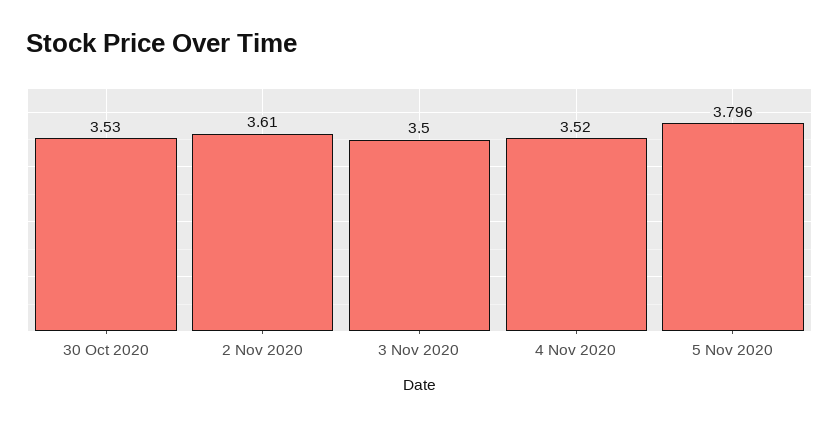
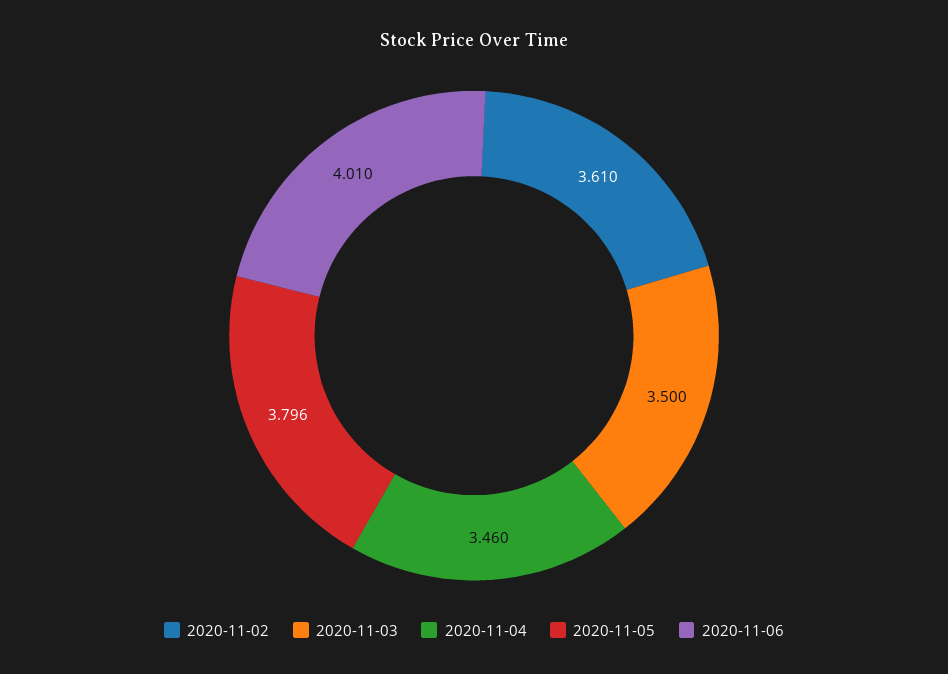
30 Oct 2020: 3.53 -> none
4 Nov 2020: 3.52 -> 3.46
2020-11-06: none -> 4.01

